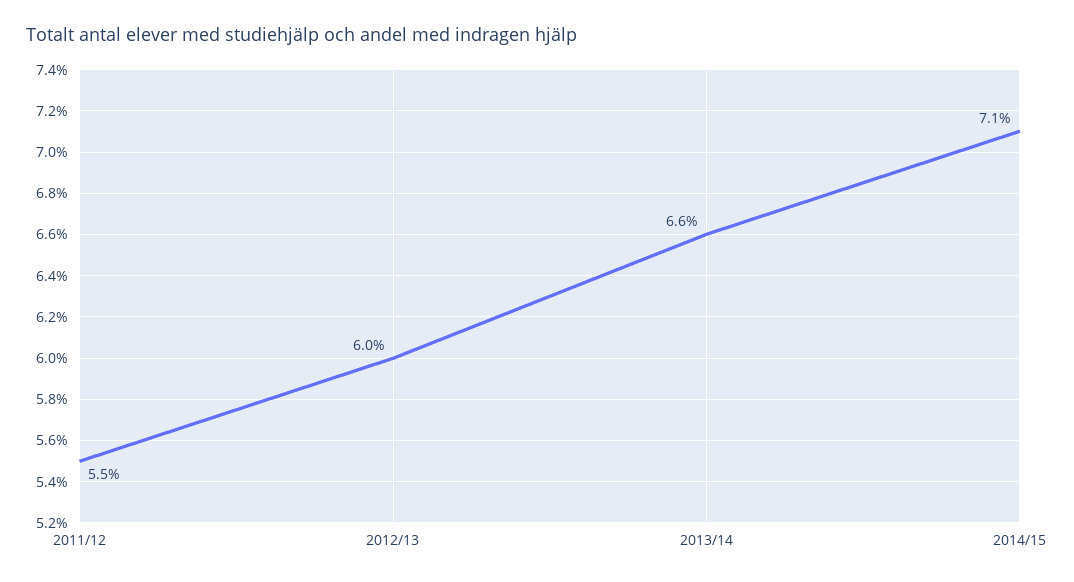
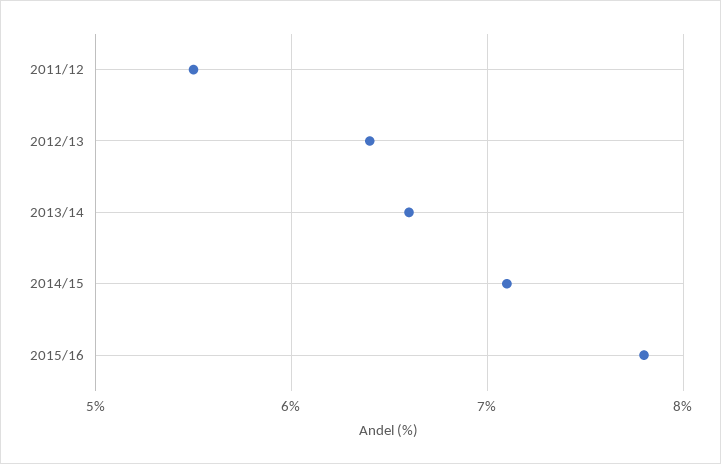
2012/13: 6 -> 6.4
2015/16: none -> 7.8

